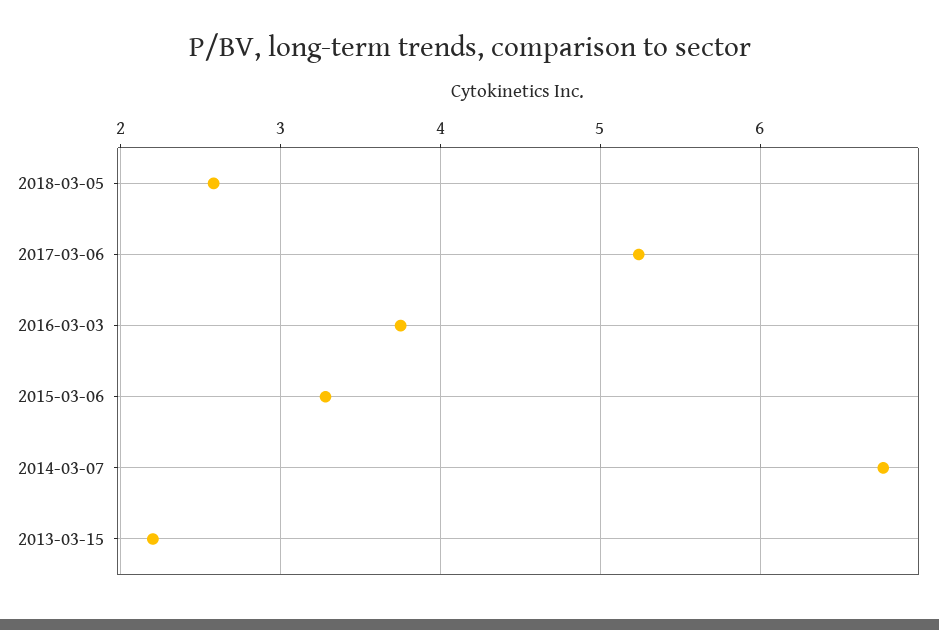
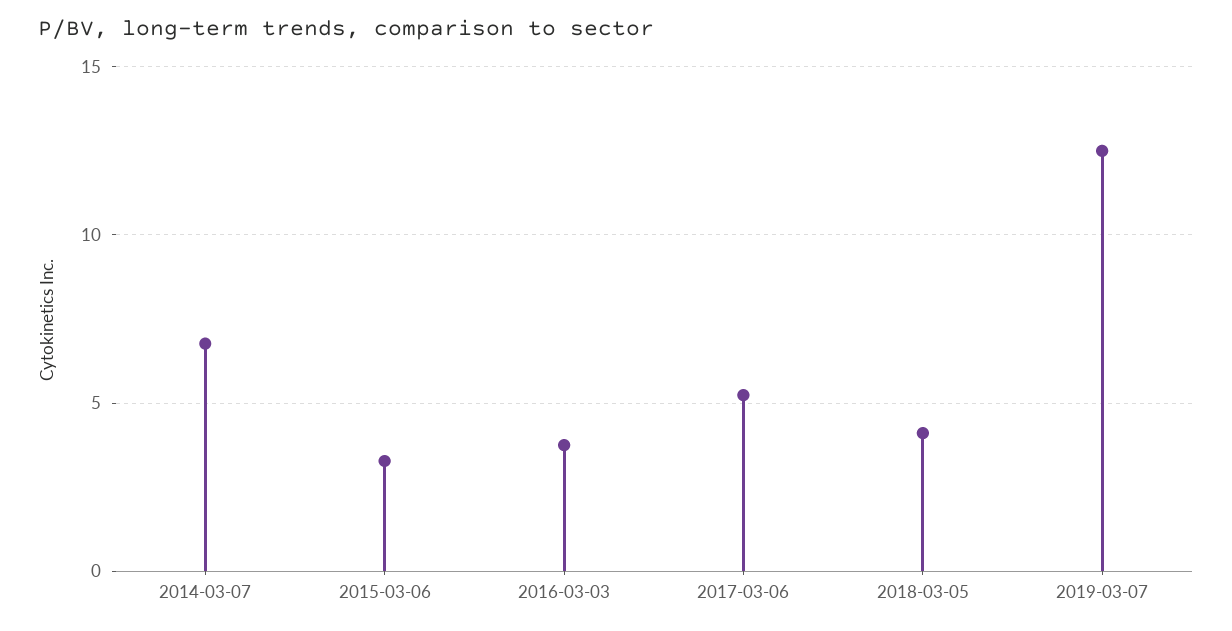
2018-03-05: 2.6 -> 4
2013-03-15: 2.2 -> none
2019-03-07: none -> 12.5

